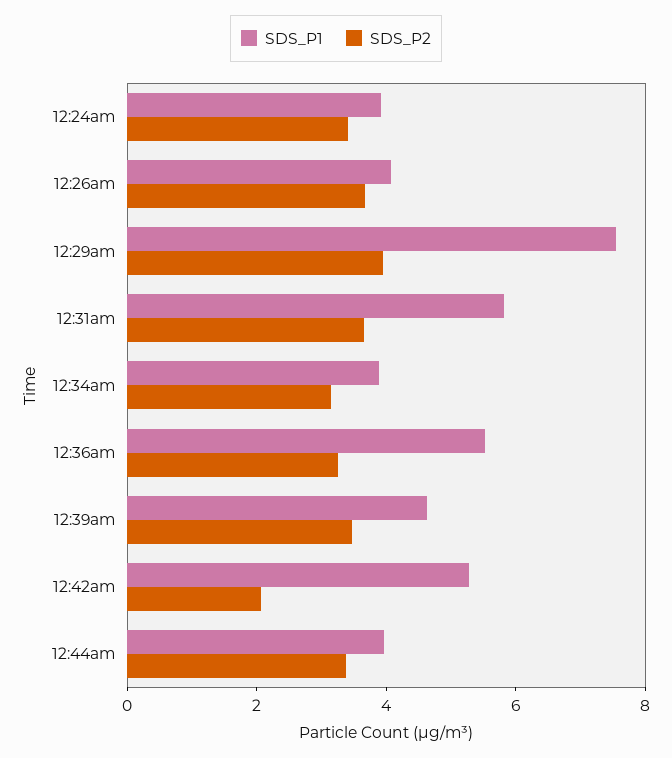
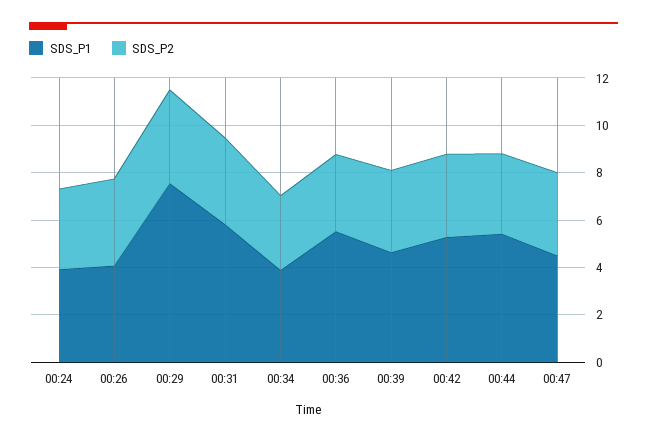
SDS_P2, 12:42am: 2 -> 3.5
SDS_P1, 12:44am: 4 -> 5.5
SDS_P1, 00:47: none -> 4.5
SDS_P2, 00:47: none -> 3.5

